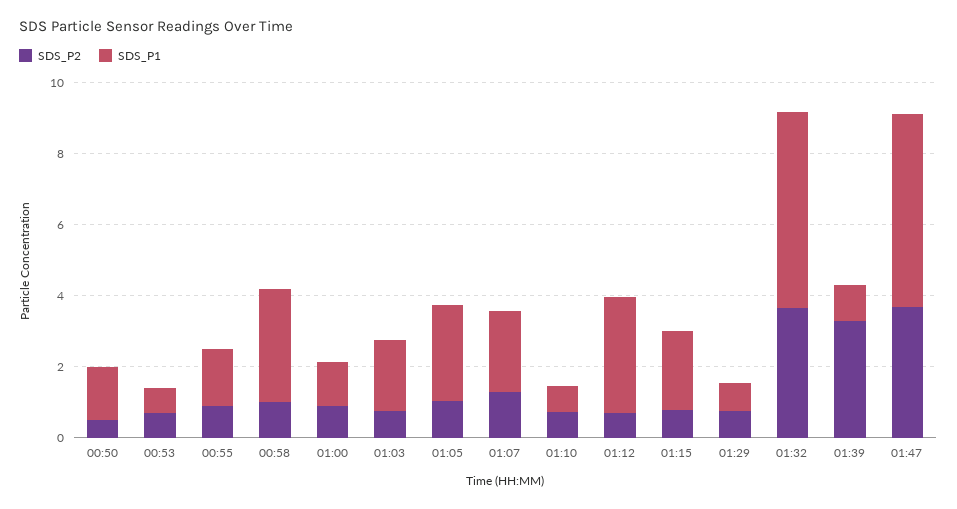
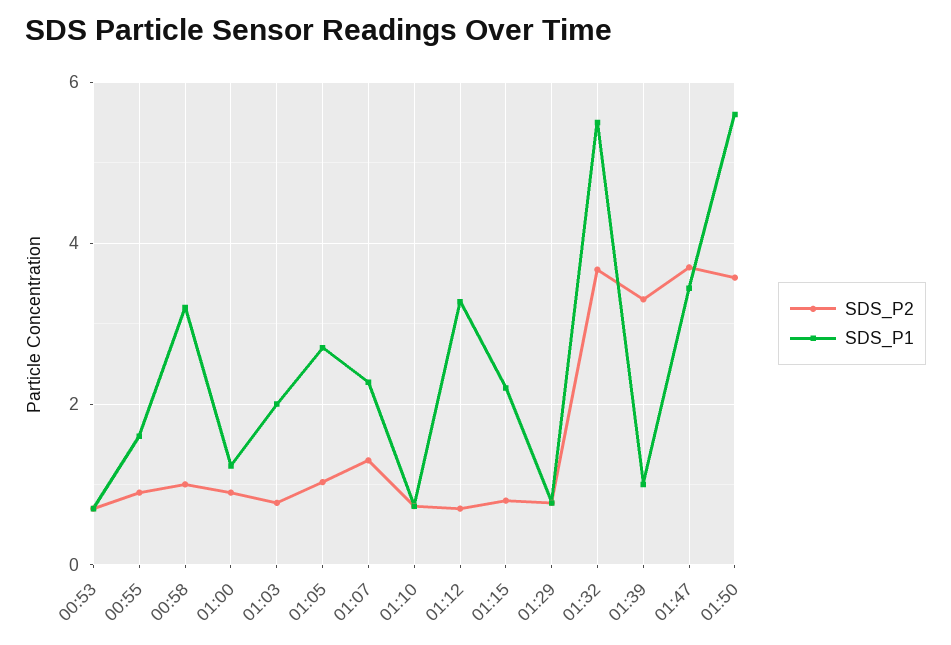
SDS_P2, 00:50: 0.5 -> none
SDS_P1, 00:50: 1.5 -> none
SDS_P1, 01:47: 5.5 -> 3.4
SDS_P2, 01:50: none -> 3.6
SDS_P1, 01:50: none -> 5.6

